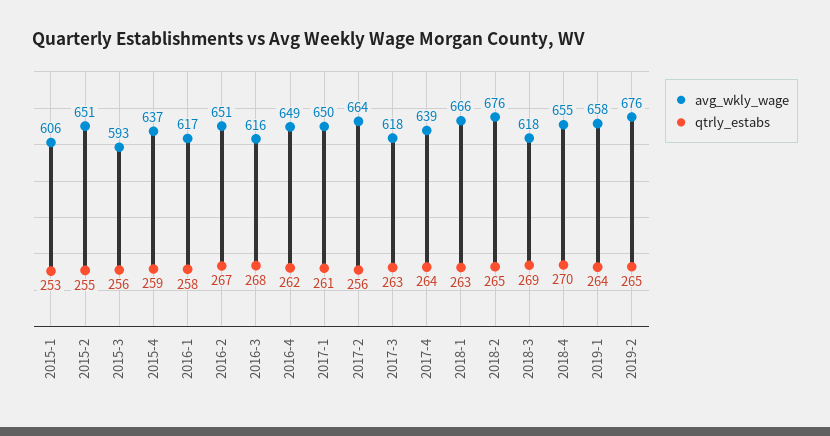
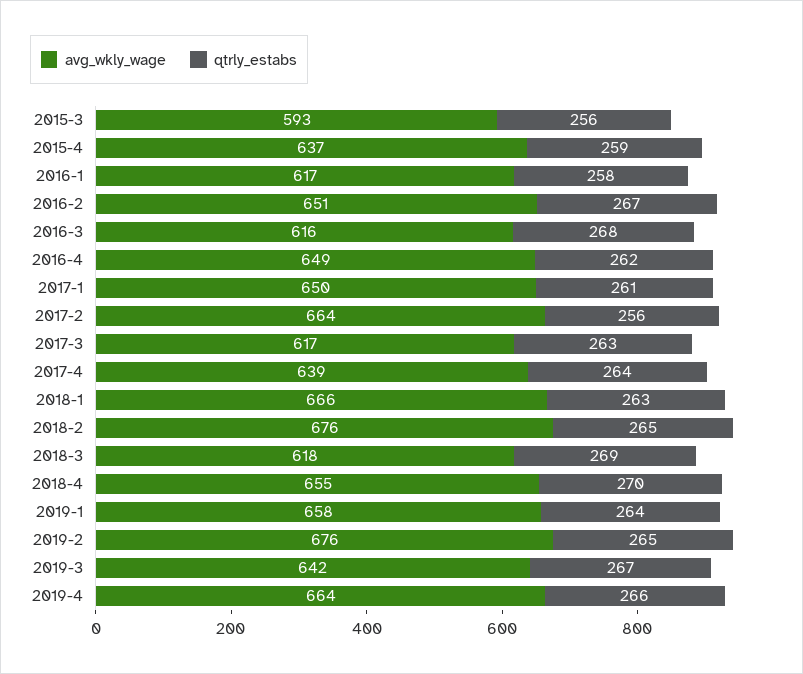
avg_wkly_wage, 2015-1: 606 -> none
qtrly_estabs, 2015-1: 253 -> none
avg_wkly_wage, 2015-2: 651 -> none
qtrly_estabs, 2015-2: 255 -> none
avg_wkly_wage, 2017-3: 618 -> 617
avg_wkly_wage, 2019-3: none -> 642
qtrly_estabs, 2019-3: none -> 267
avg_wkly_wage, 2019-4: none -> 664
qtrly_estabs, 2019-4: none -> 266

